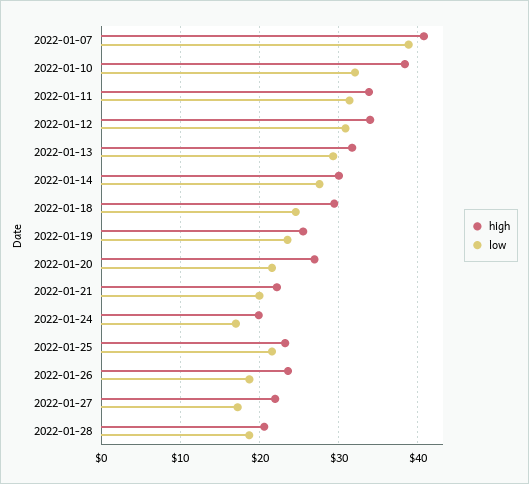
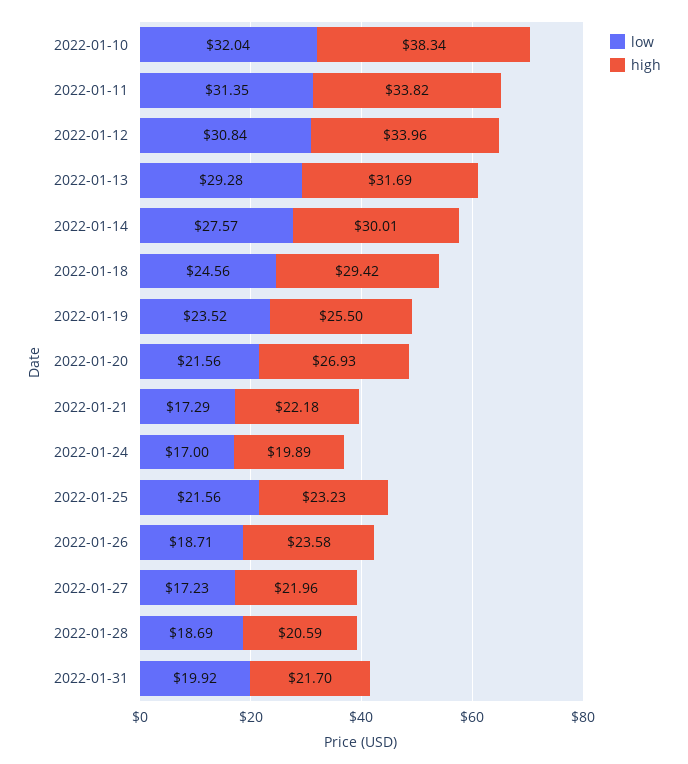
high, 2022-01-07: 41 -> none
low, 2022-01-07: 39 -> none
low, 2022-01-21: 20 -> 17.29
low, 2022-01-31: none -> 19.92
high, 2022-01-31: none -> 21.7

